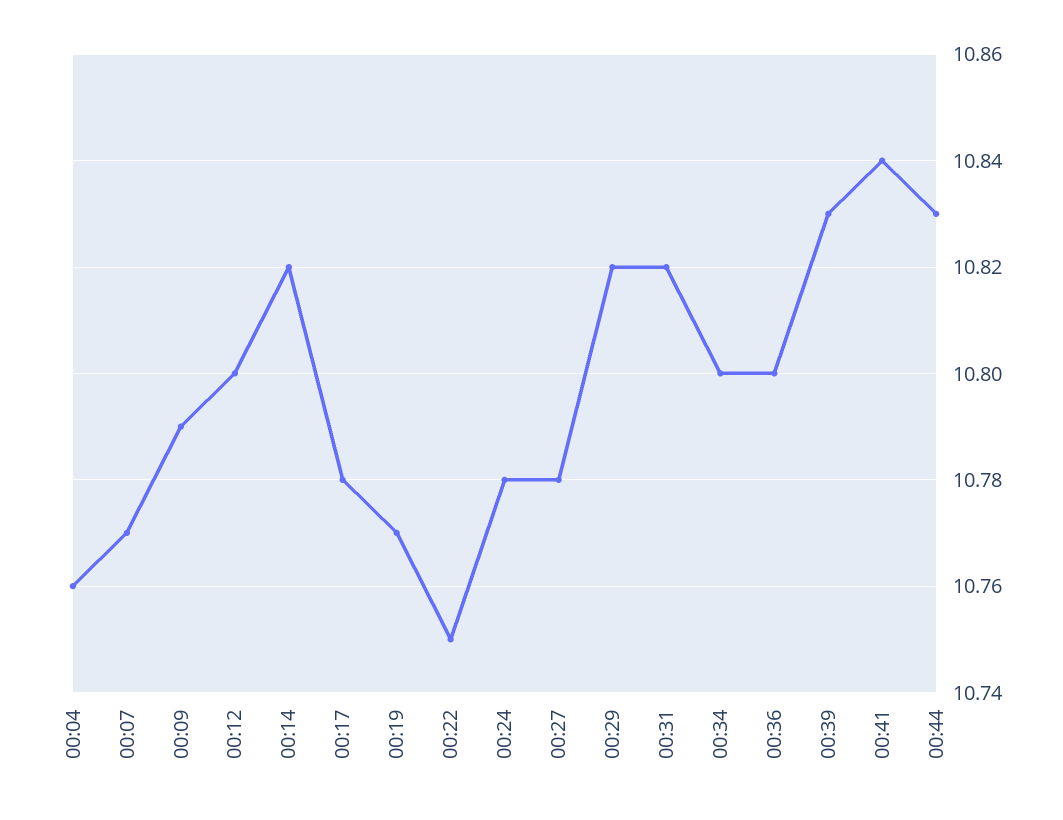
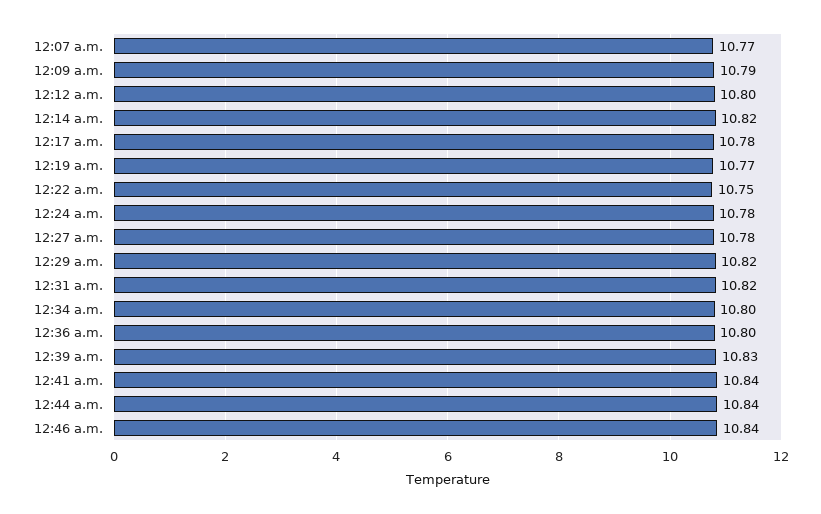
00:04: 10.76 -> none
00:44: 10.83 -> 10.84
12:46 a.m.: none -> 10.84

